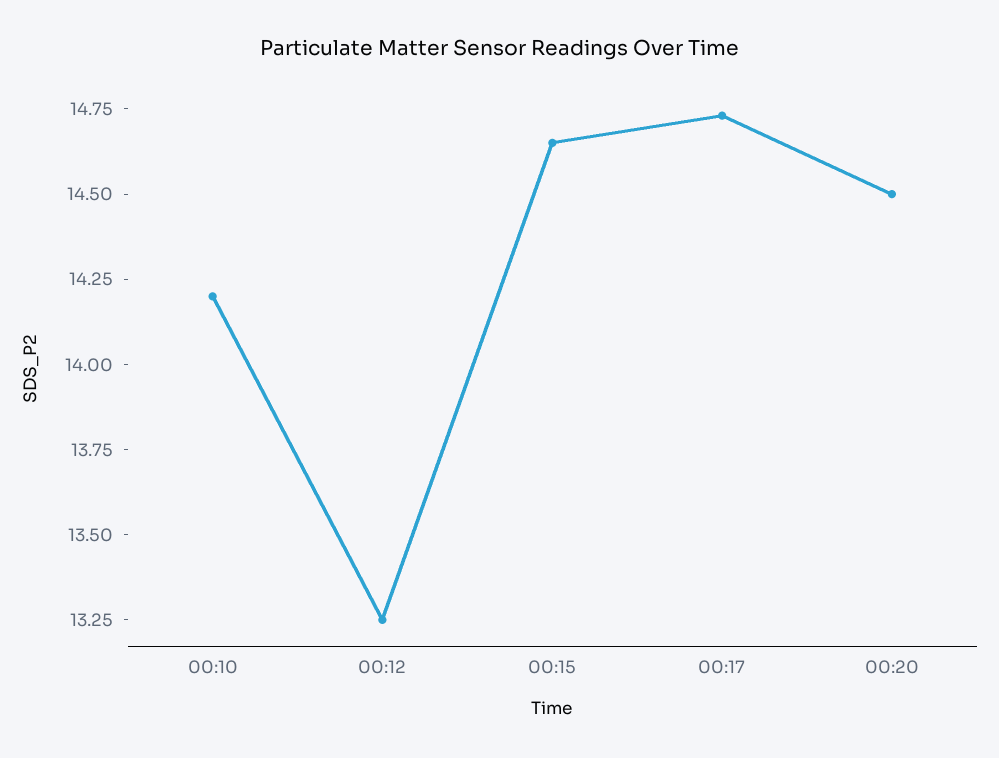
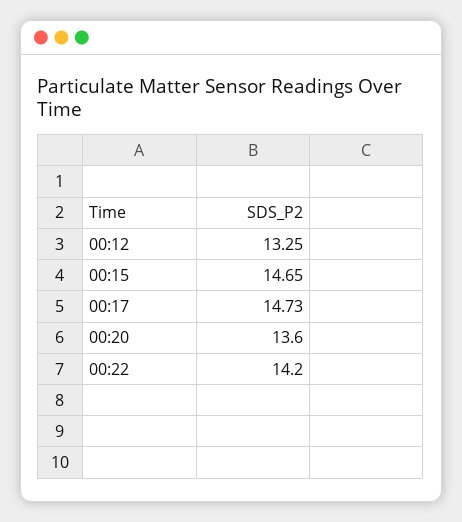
00:10: 14.2 -> none
00:20: 14.5 -> 13.6
00:22: none -> 14.2

